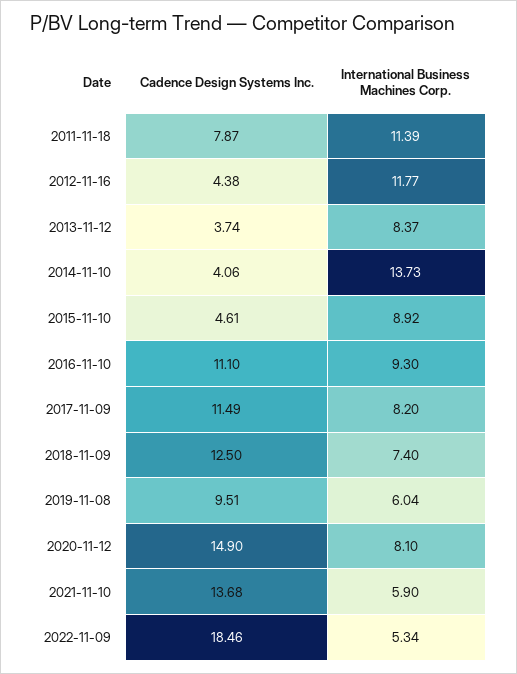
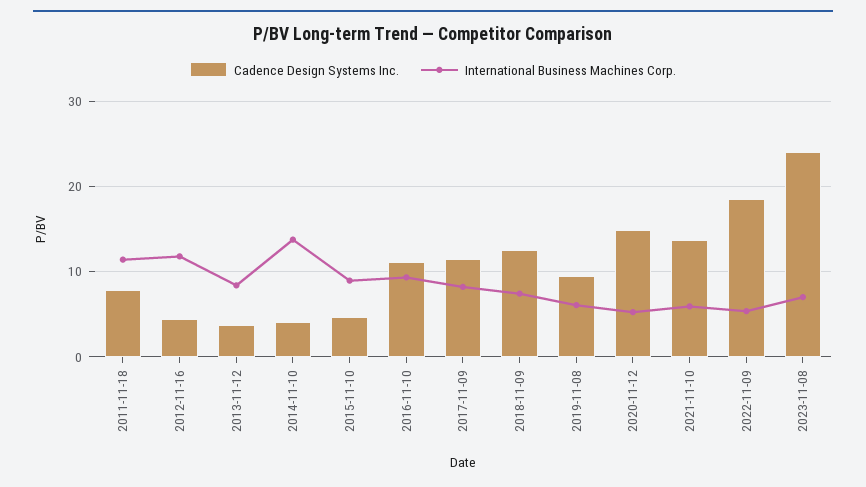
International Business Machines Corp., 2020-11-12: 8.1 -> 5
Cadence Design Systems Inc., 2023-11-08: none -> 24
International Business Machines Corp., 2023-11-08: none -> 7

